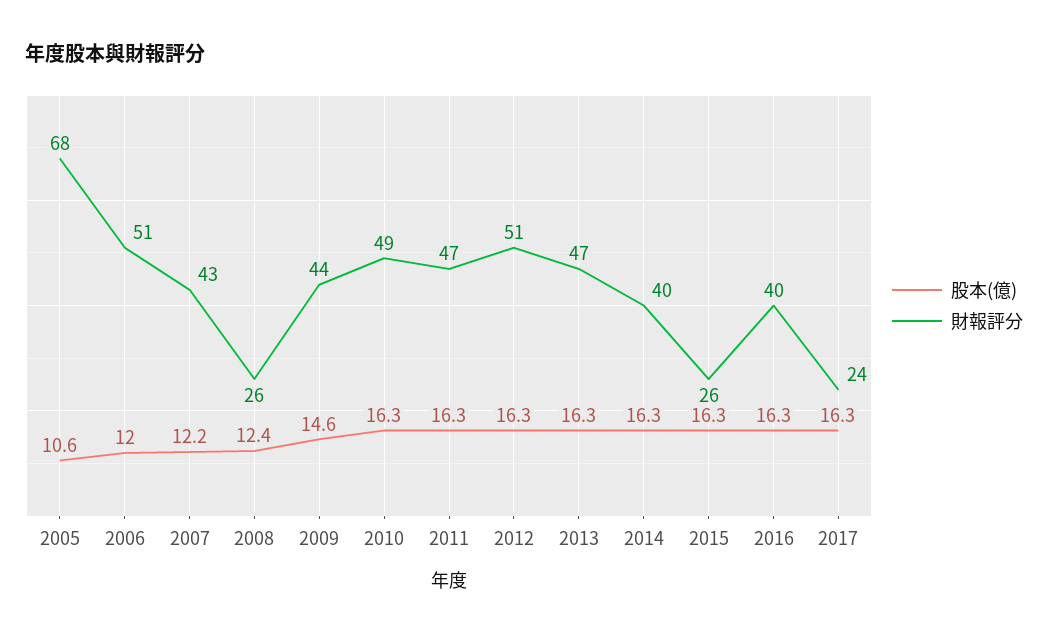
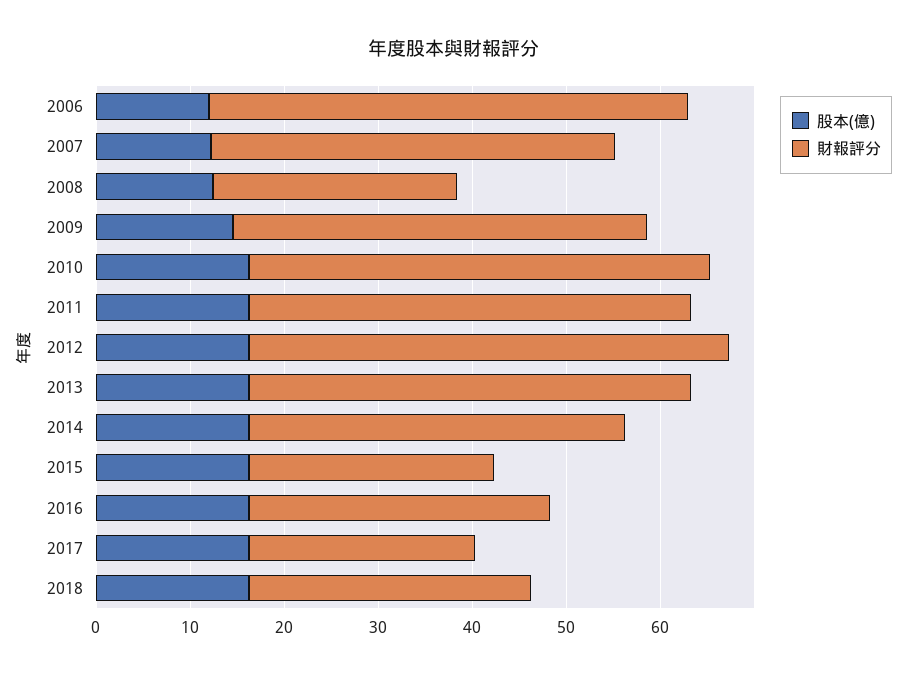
股本(億), 2005: 10.6 -> none
財報評分, 2005: 68 -> none
財報評分, 2016: 40 -> 32
股本(億), 2018: none -> 16
財報評分, 2018: none -> 30

